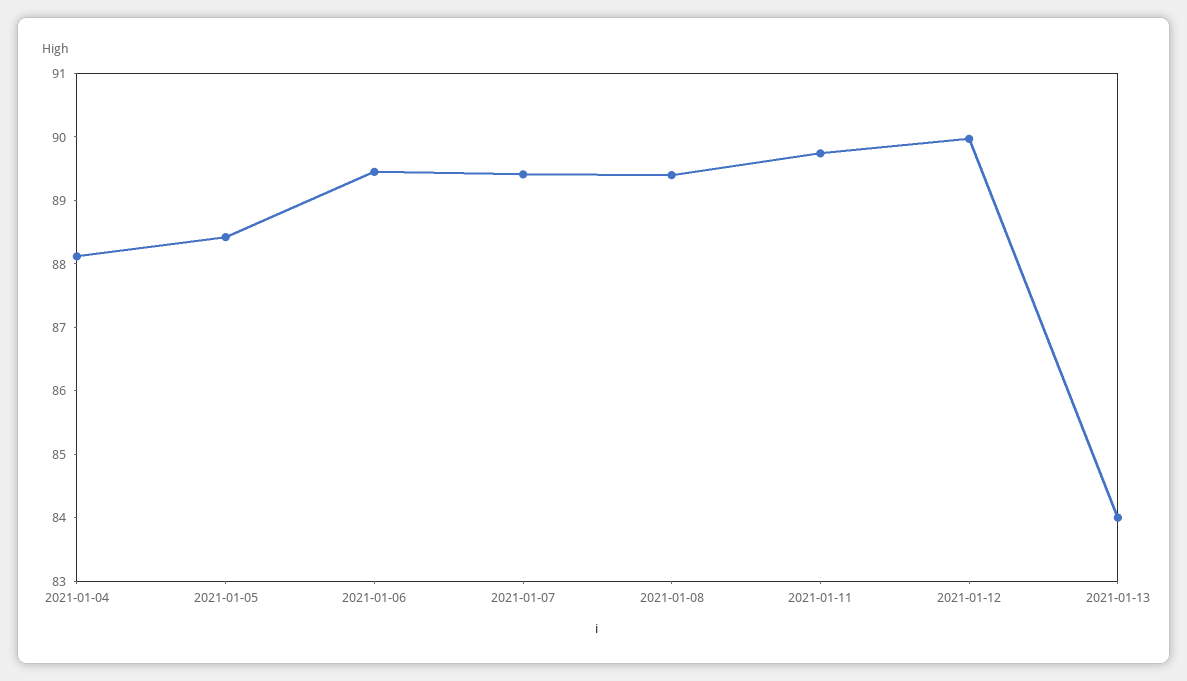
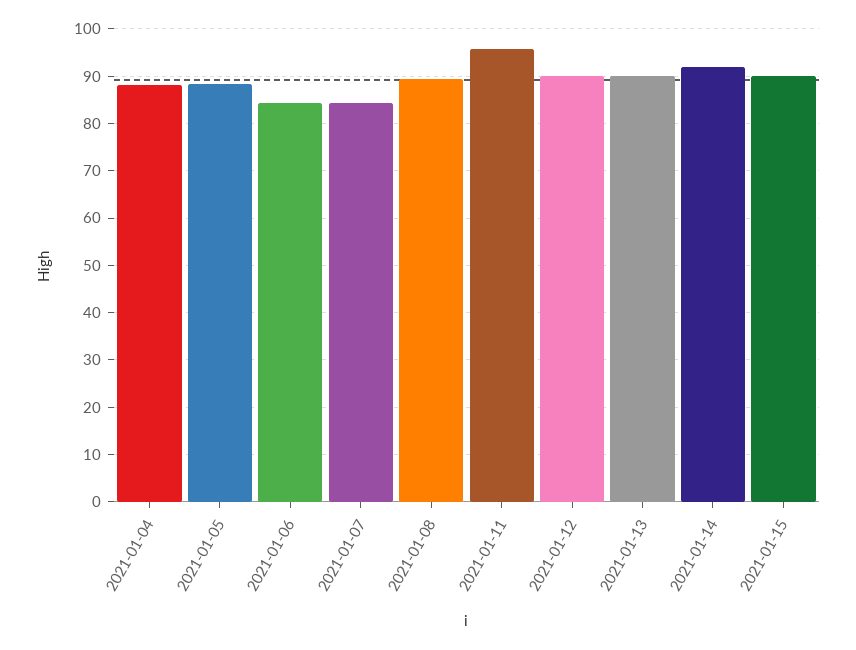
2021-01-06: 89.4 -> 84
2021-01-07: 89.4 -> 84
2021-01-11: 89.8 -> 96
2021-01-13: 84 -> 90
2021-01-14: none -> 92
2021-01-15: none -> 90

